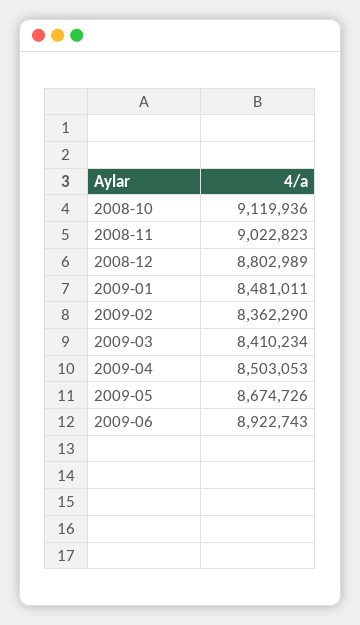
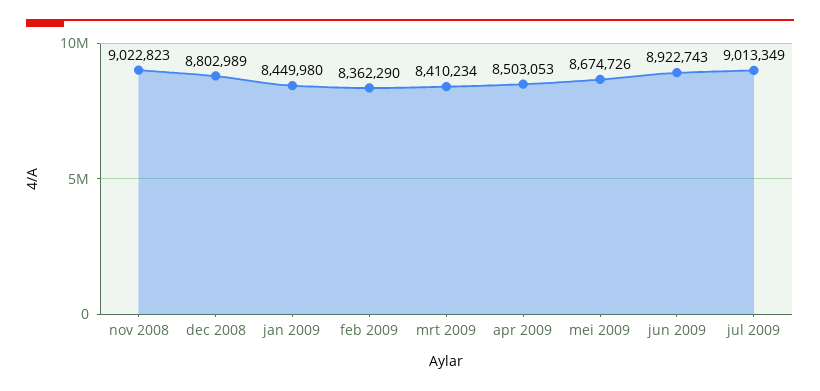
2008-10: 9119936 -> none
2009-01: 8481011 -> 8449980
jul 2009: none -> 9013349

